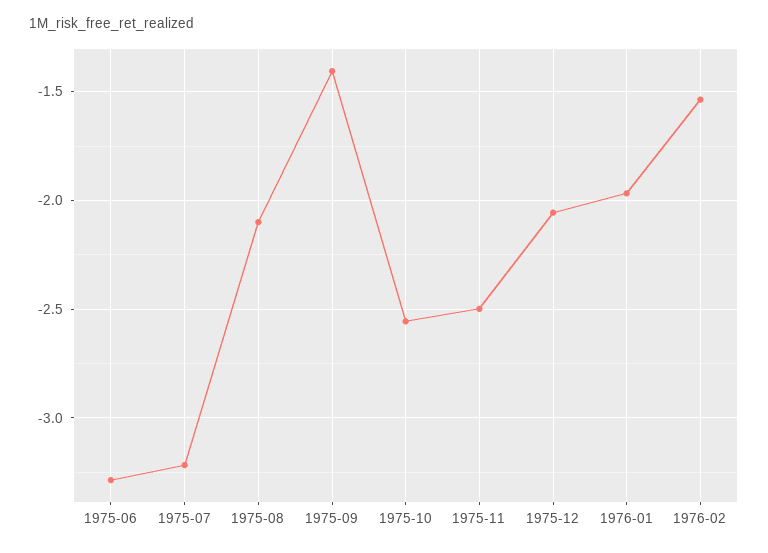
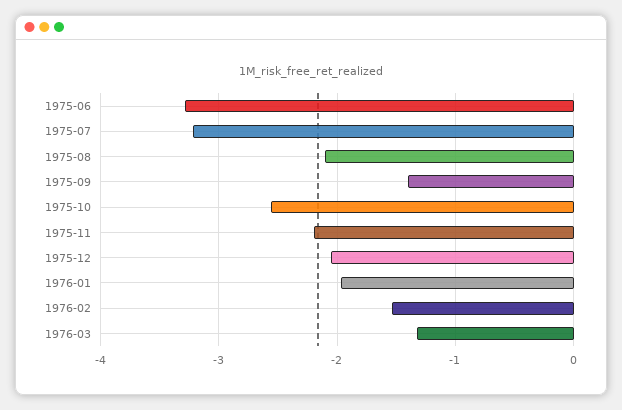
1975-11: -2.5 -> -2.2
1976-03: none -> -1.3

